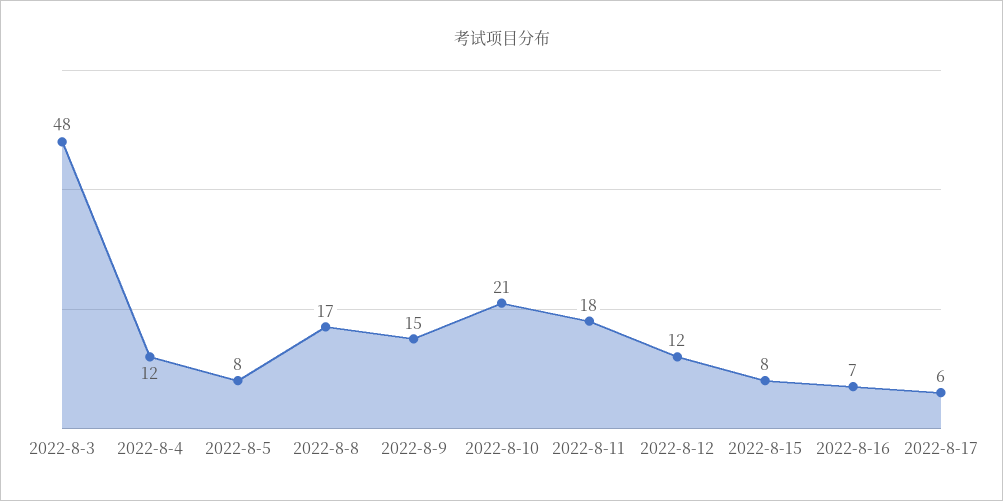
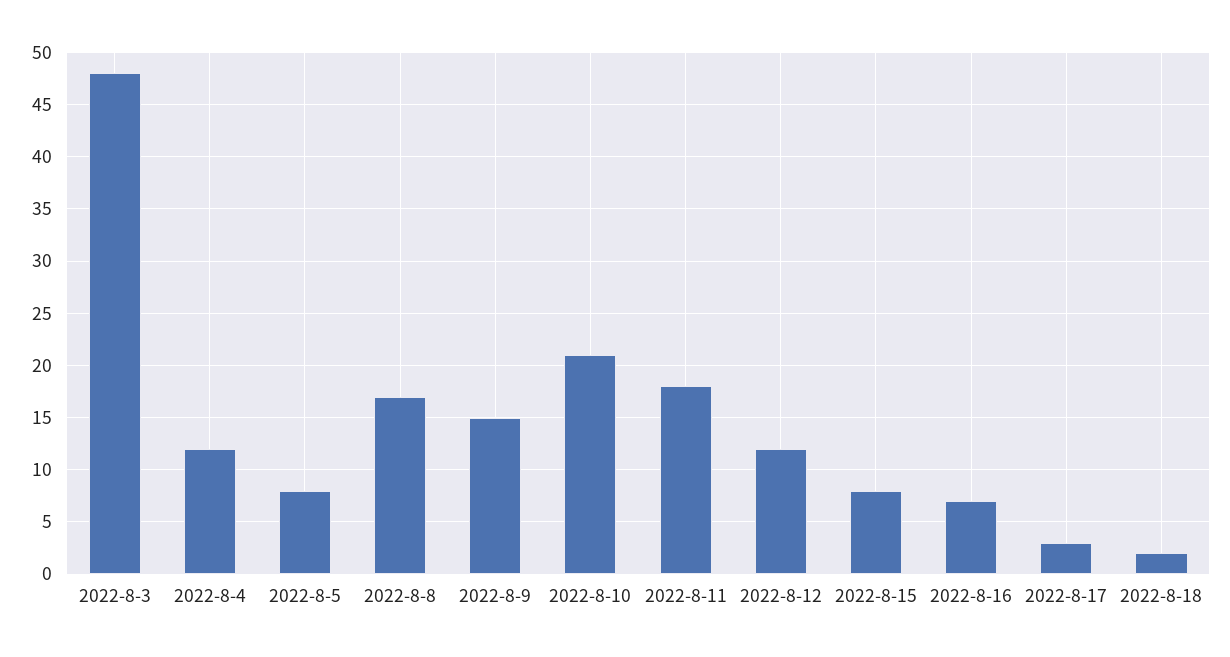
2022-8-17: 6 -> 3
2022-8-18: none -> 2

